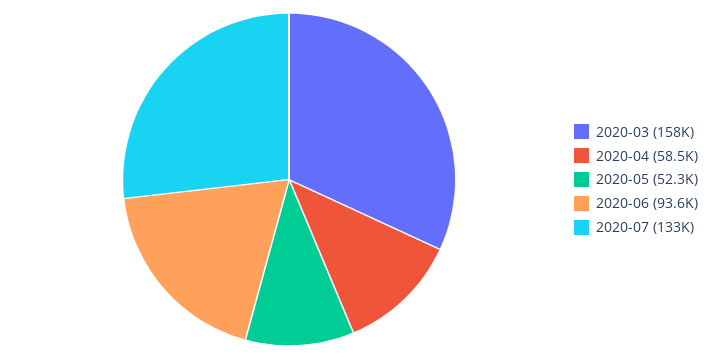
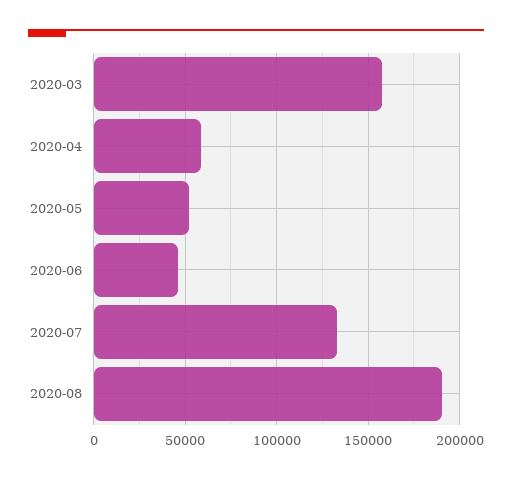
2020-06: 93600 -> 45000
2020-08: none -> 190000

